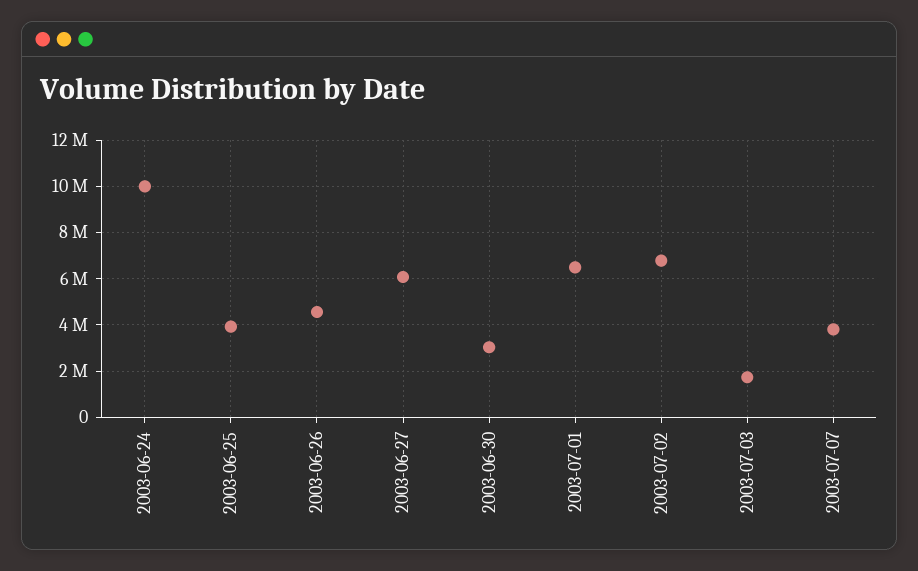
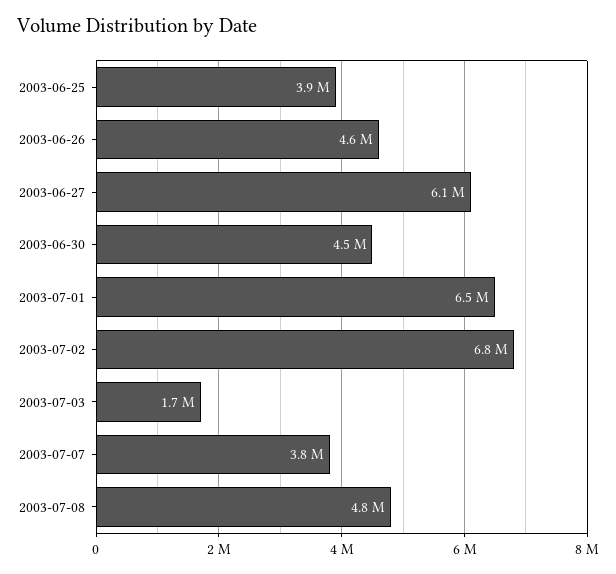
2003-06-24: 10000000 -> none
2003-06-30: 3000000 -> 4500000
2003-07-08: none -> 4800000

